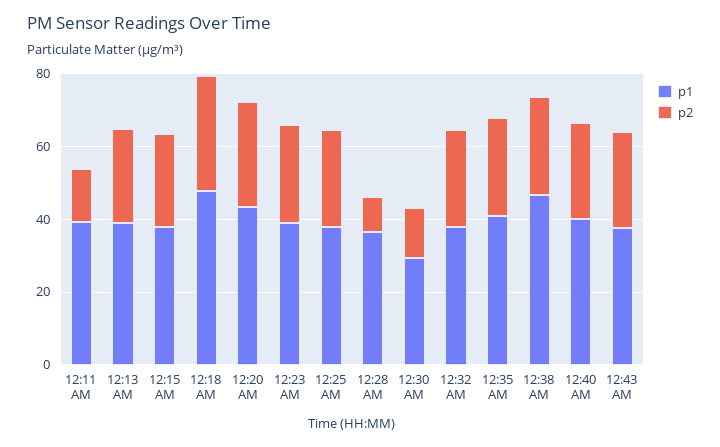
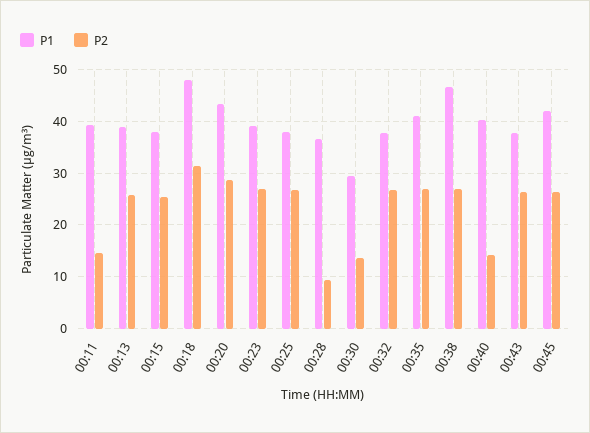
p2, 12:40 AM: 25 -> 14
p1, 00:45: none -> 42
p2, 00:45: none -> 26

